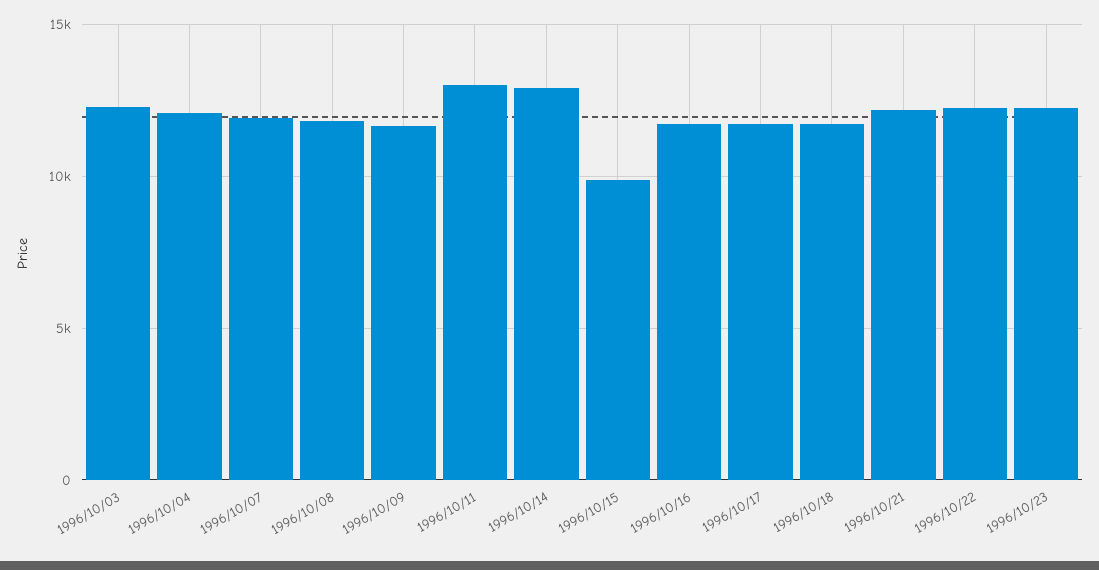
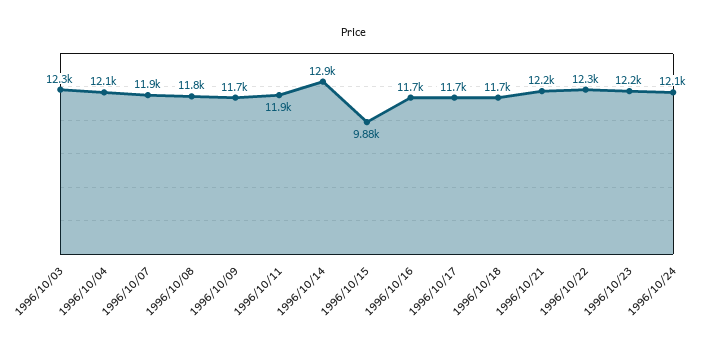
1996/10/11: 13000 -> 11900
1996/10/24: none -> 12100

